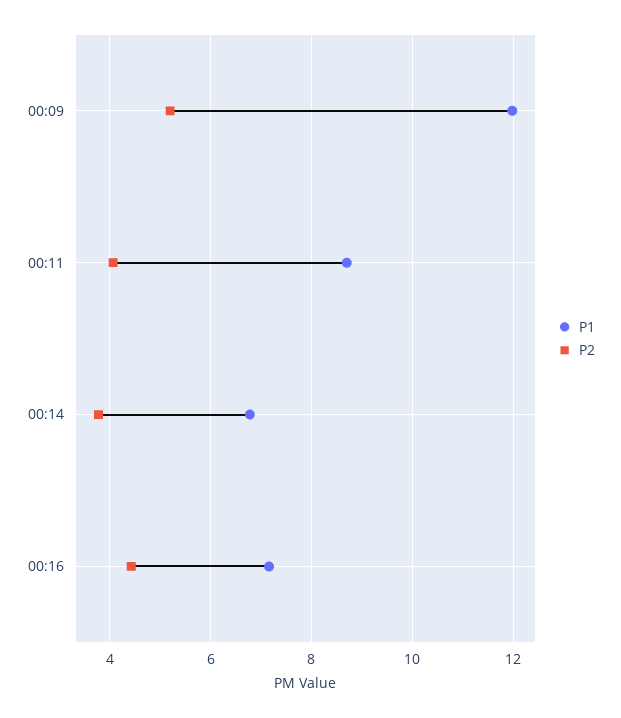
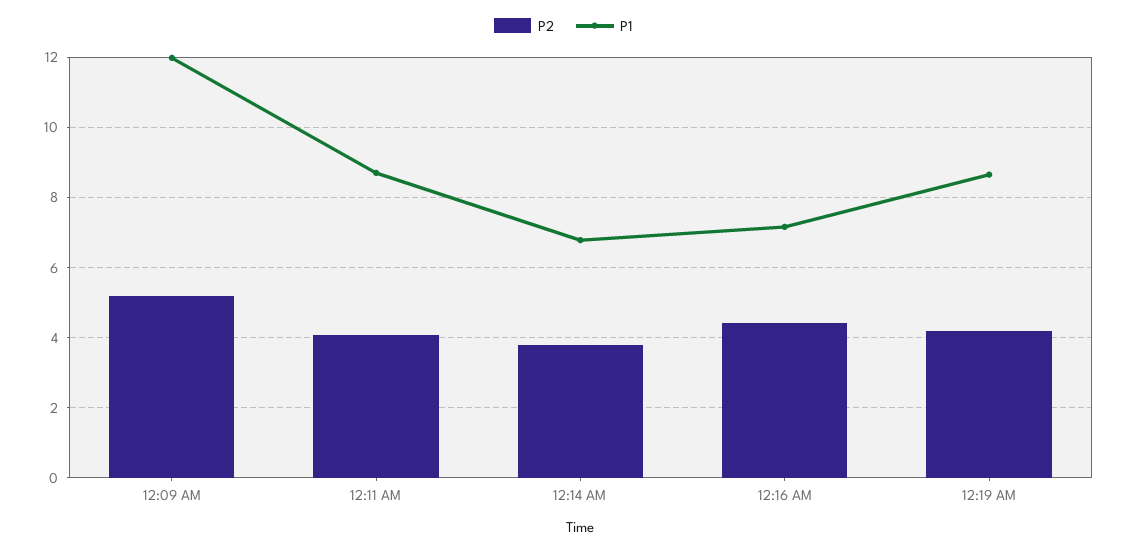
P2, 12:19 AM: none -> 4.2
P1, 12:19 AM: none -> 8.6

